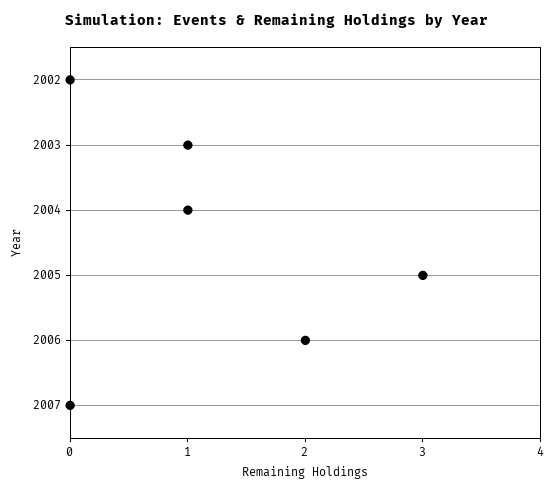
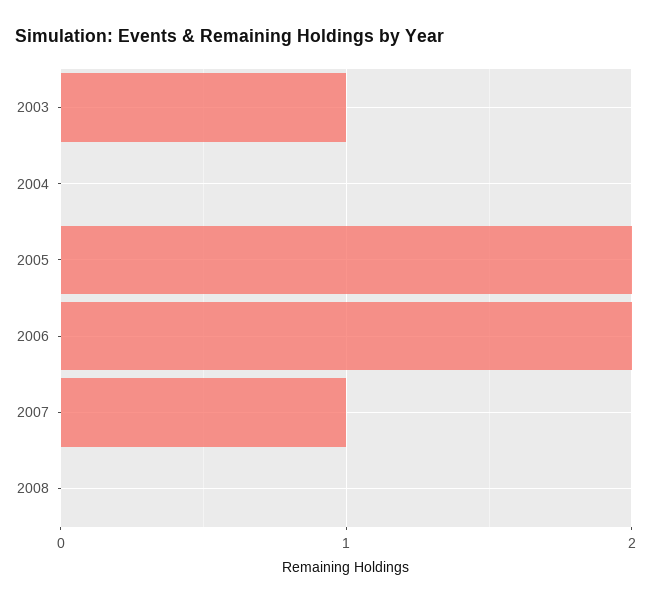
2002: 0 -> none
2004: 1 -> 0
2005: 3 -> 2
2007: 0 -> 1
2008: none -> 0

